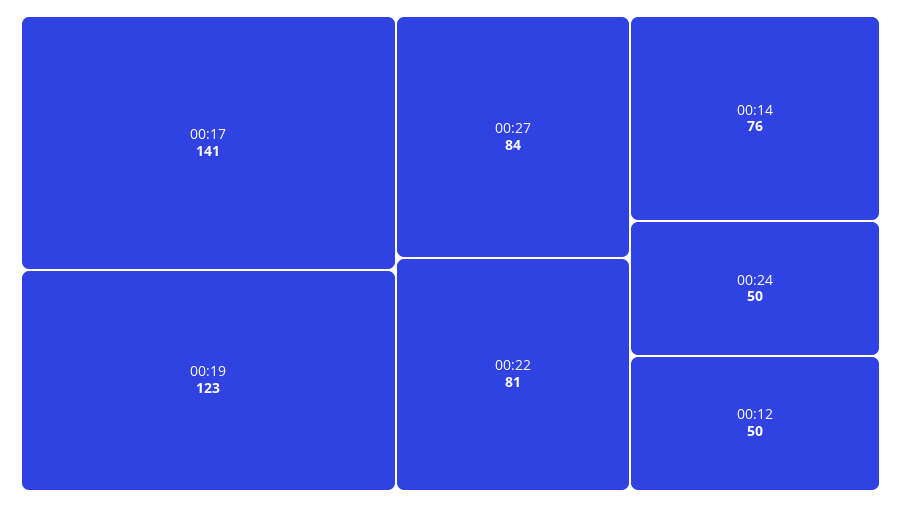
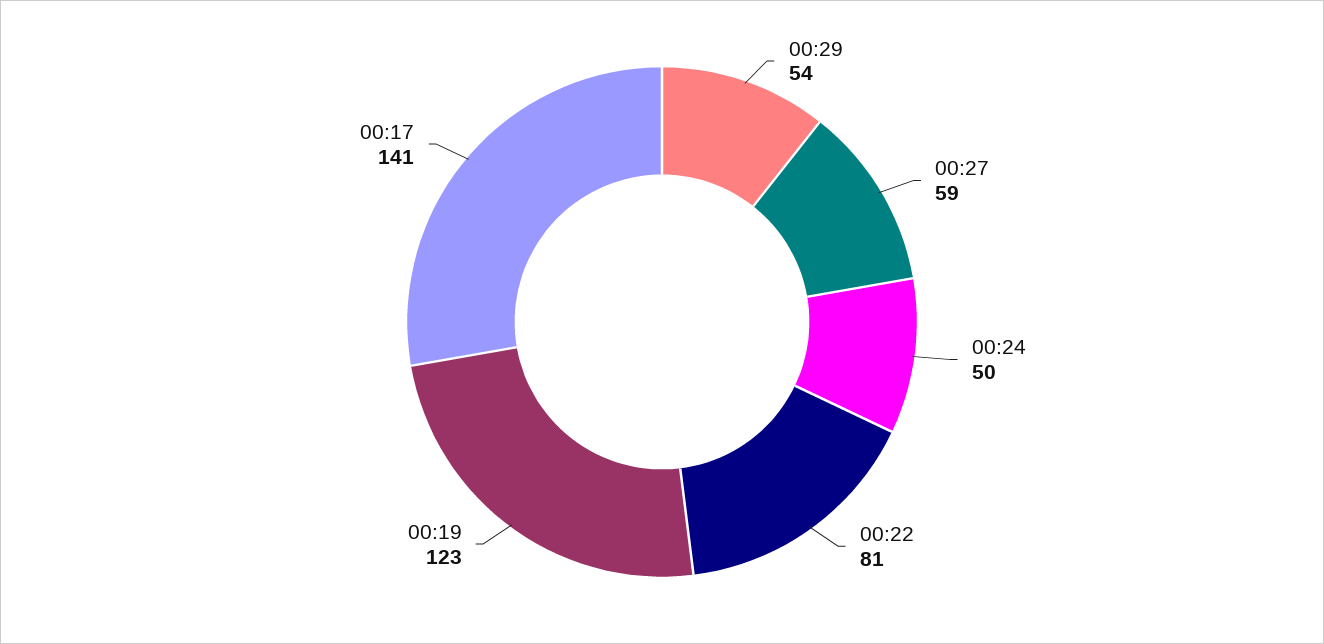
00:27: 84 -> 59
00:14: 76 -> none
00:12: 50 -> none
00:29: none -> 54

